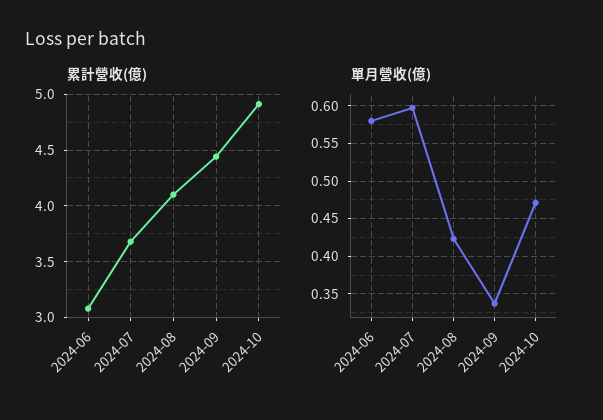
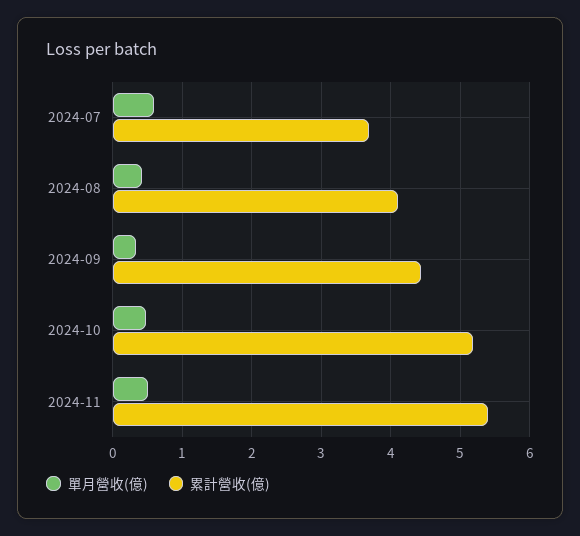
累計營收(億), 2024-06: 3.1 -> none
累計營收(億), 2024-10: 4.9 -> 5.2
單月營收(億), 2024-06: 0.58 -> none
單月營收(億), 2024-11: none -> 0.5
累計營收(億), 2024-11: none -> 5.4

